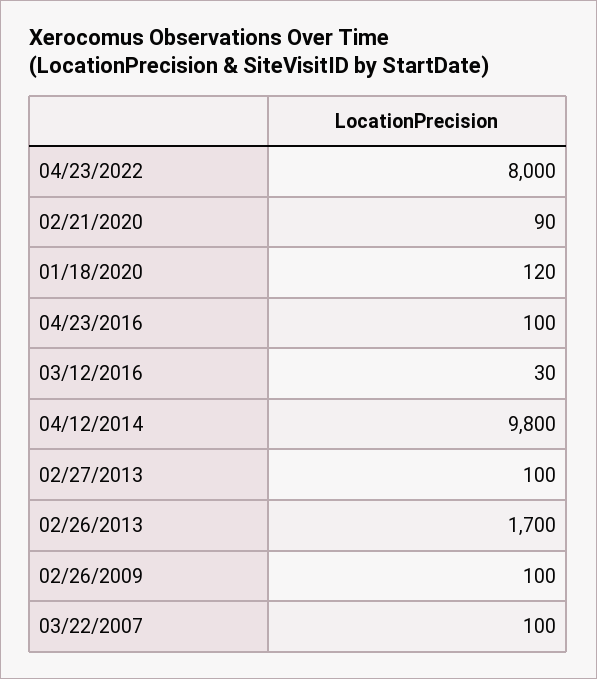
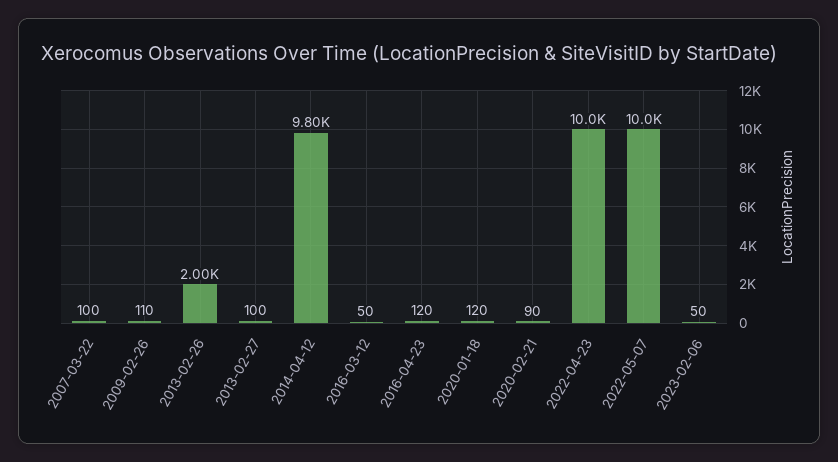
04/23/2022: 8000 -> 10000
04/23/2016: 100 -> 120
03/12/2016: 30 -> 50
02/26/2013: 1700 -> 2000
02/26/2009: 100 -> 110
2022-05-07: none -> 10000
2023-02-06: none -> 50

